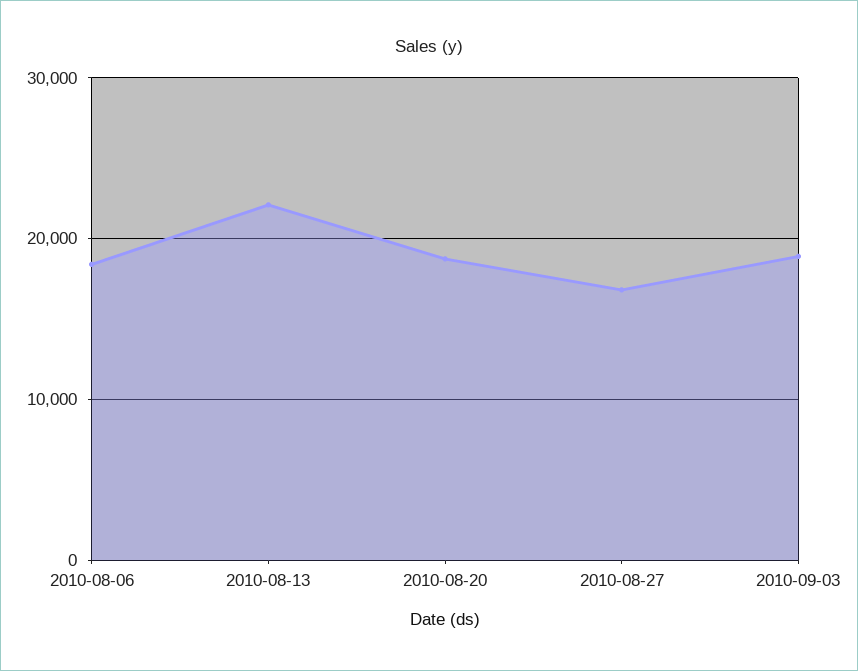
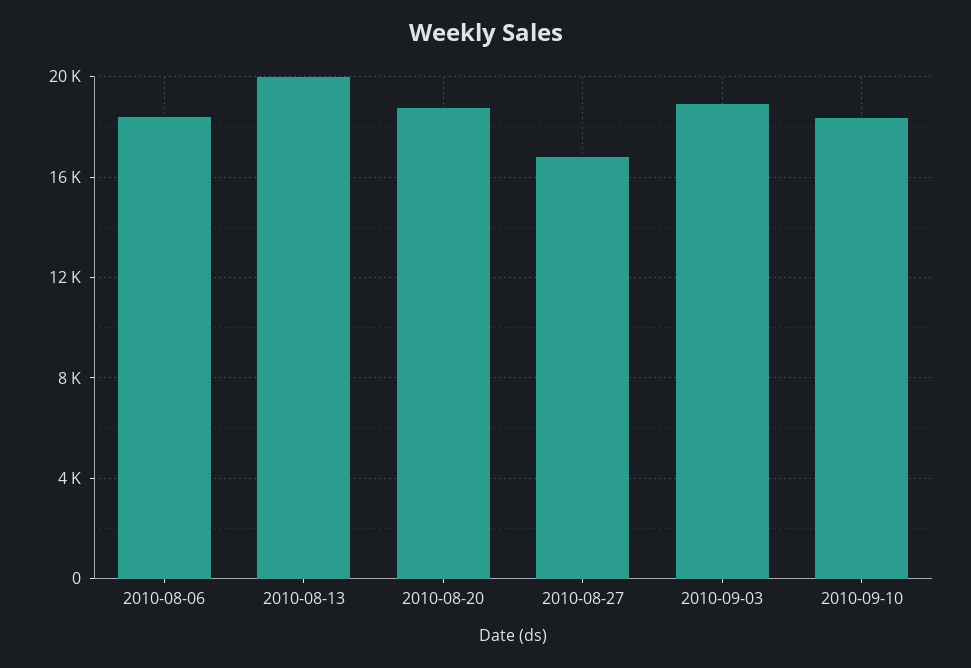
2010-08-13: 22000 -> 20000
2010-09-10: none -> 18500

